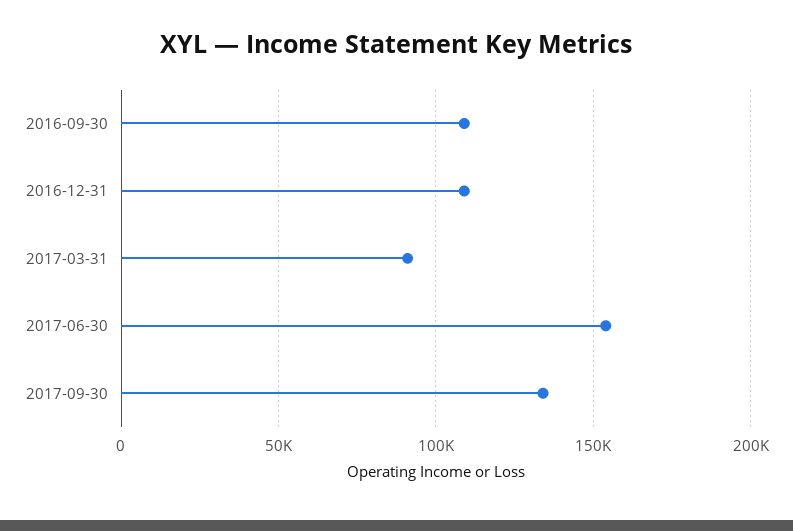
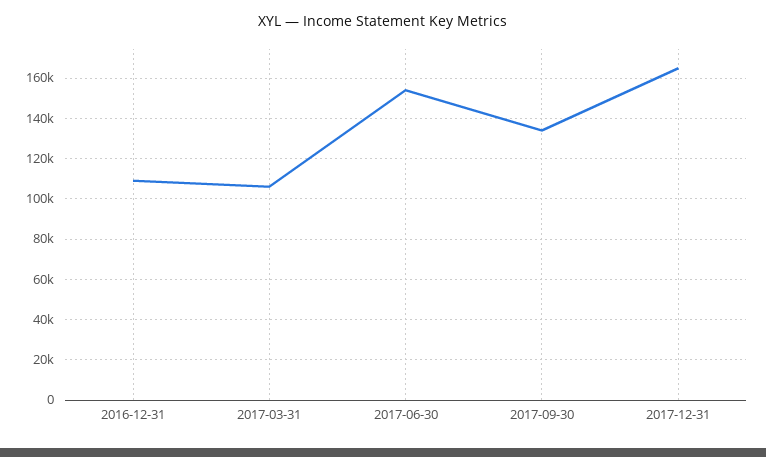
2016-09-30: 110000 -> none
2017-03-31: 90000 -> 105000
2017-12-31: none -> 165000

